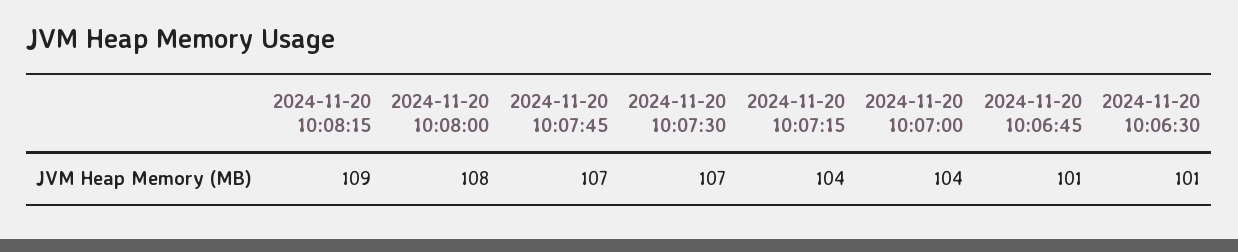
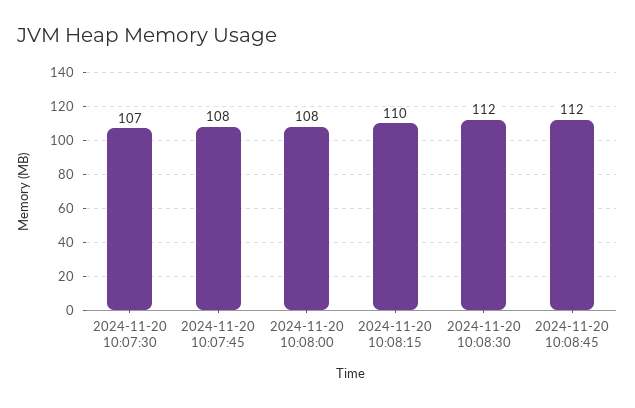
2024-11-20 10:08:15: 109 -> 110
2024-11-20 10:07:45: 107 -> 108
2024-11-20 10:07:15: 104 -> none
2024-11-20 10:07:00: 104 -> none
2024-11-20 10:06:45: 101 -> none
2024-11-20 10:06:30: 101 -> none
2024-11-20 10:08:30: none -> 112
2024-11-20 10:08:45: none -> 112

